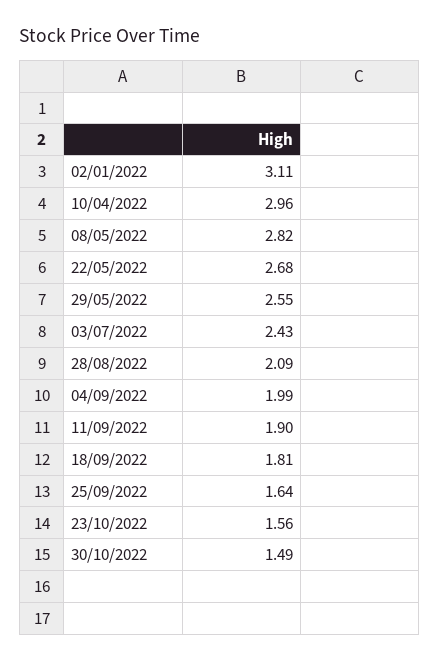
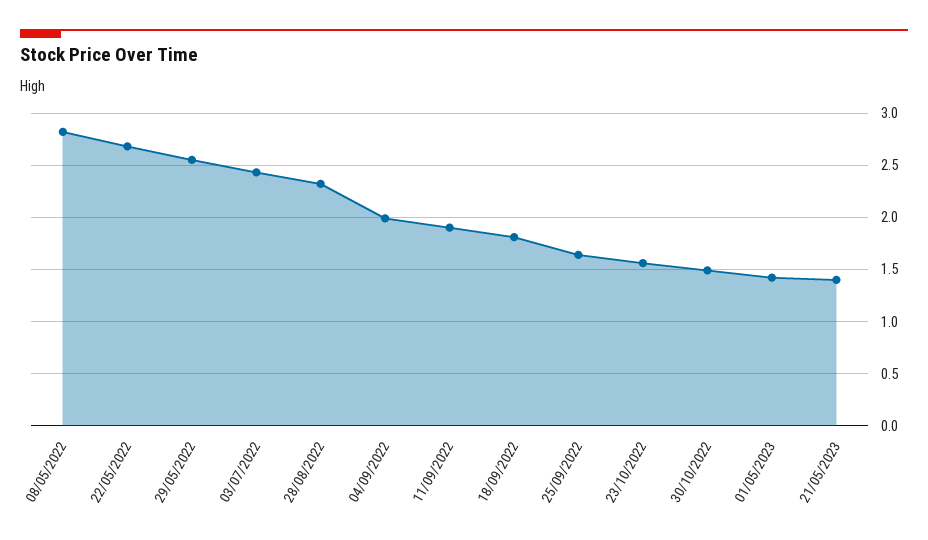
02/01/2022: 3.11 -> none
10/04/2022: 2.96 -> none
28/08/2022: 2.09 -> 2.3
01/05/2023: none -> 1.4
21/05/2023: none -> 1.4

